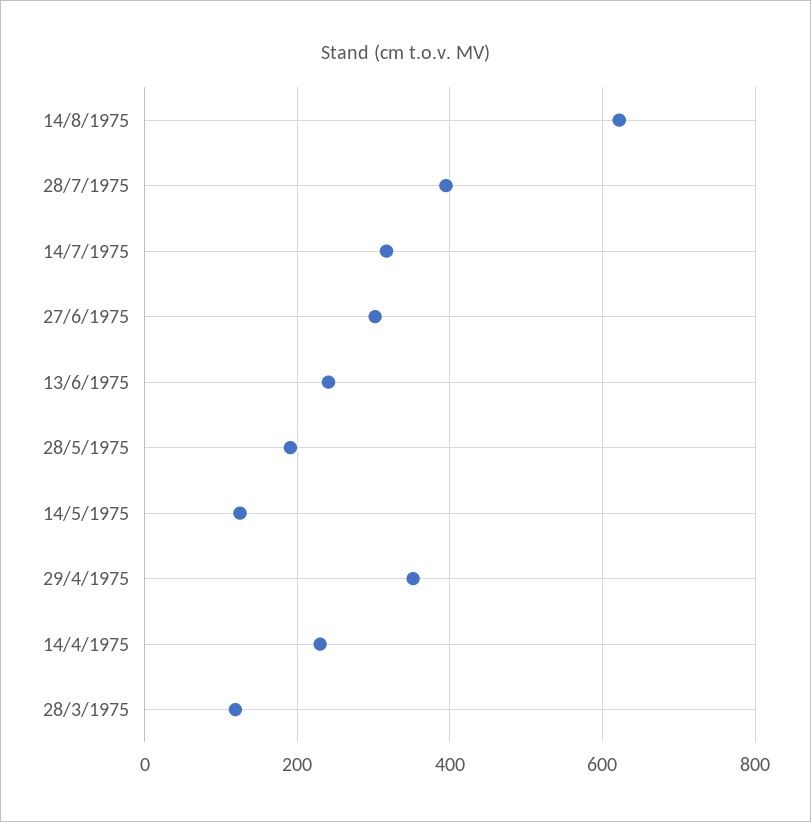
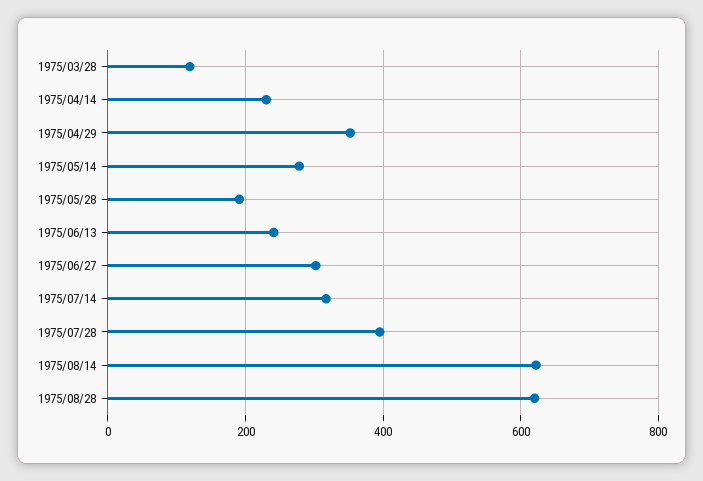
14/5/1975: 120 -> 280
1975/08/28: none -> 620

